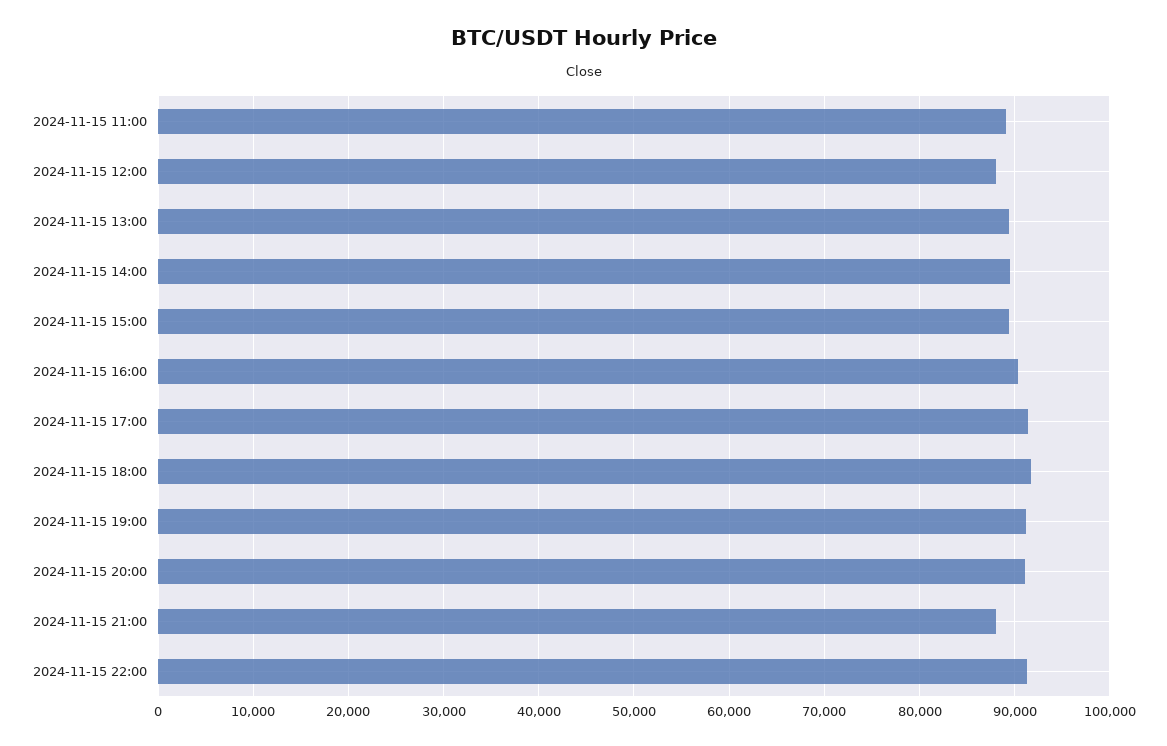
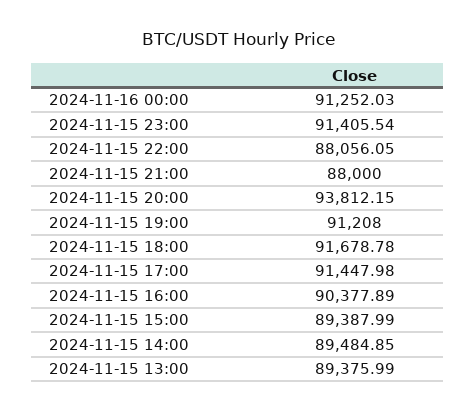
2024-11-15 11:00: 89000 -> none
2024-11-15 12:00: 88000 -> none
2024-11-15 20:00: 91000 -> 93812.15
2024-11-15 22:00: 91000 -> 88056.05
2024-11-16 00:00: none -> 91252.03
2024-11-15 23:00: none -> 91405.54

